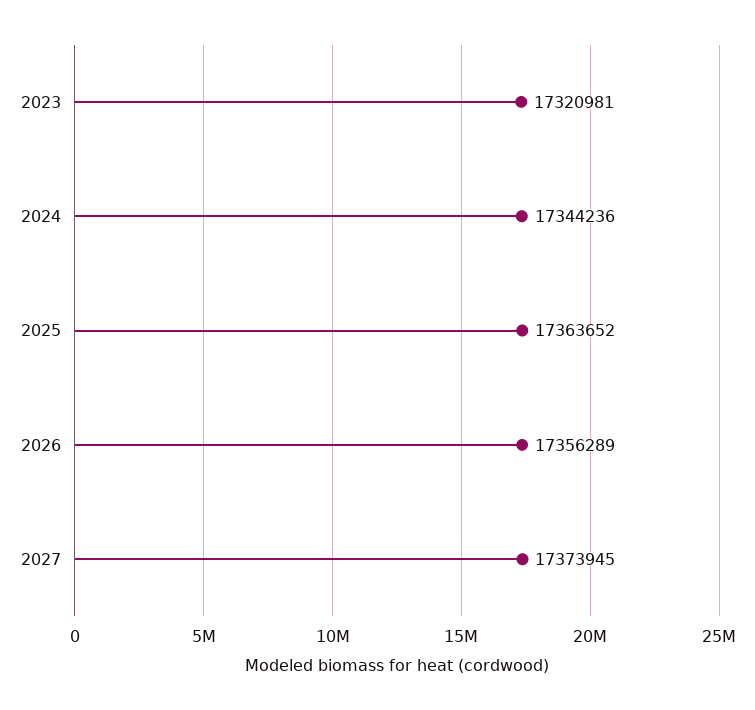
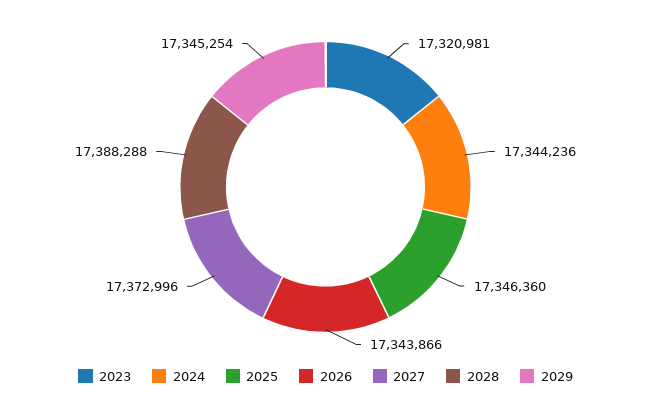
2025: 17363652 -> 17346360
2026: 17356289 -> 17343866
2027: 17373945 -> 17372996
2028: none -> 17388288
2029: none -> 17345254

